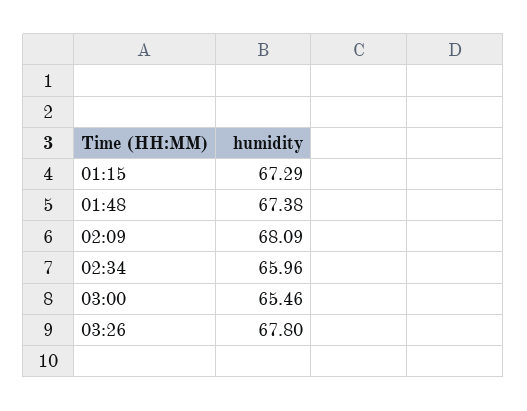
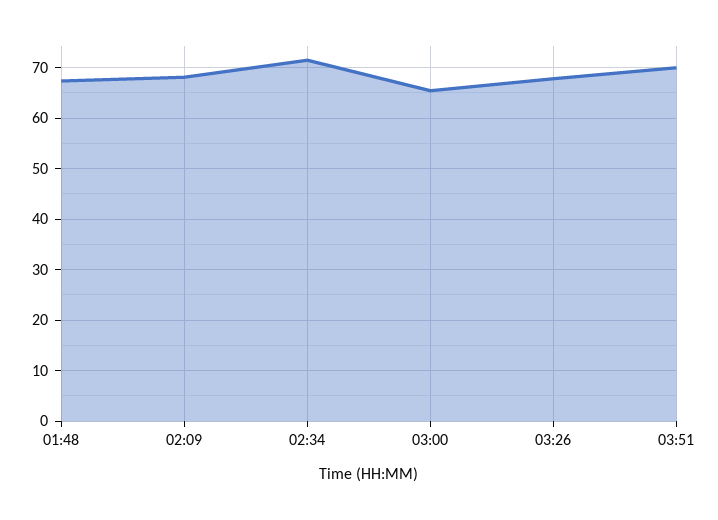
01:15: 67.29 -> none
02:34: 65.96 -> 72
03:51: none -> 70

